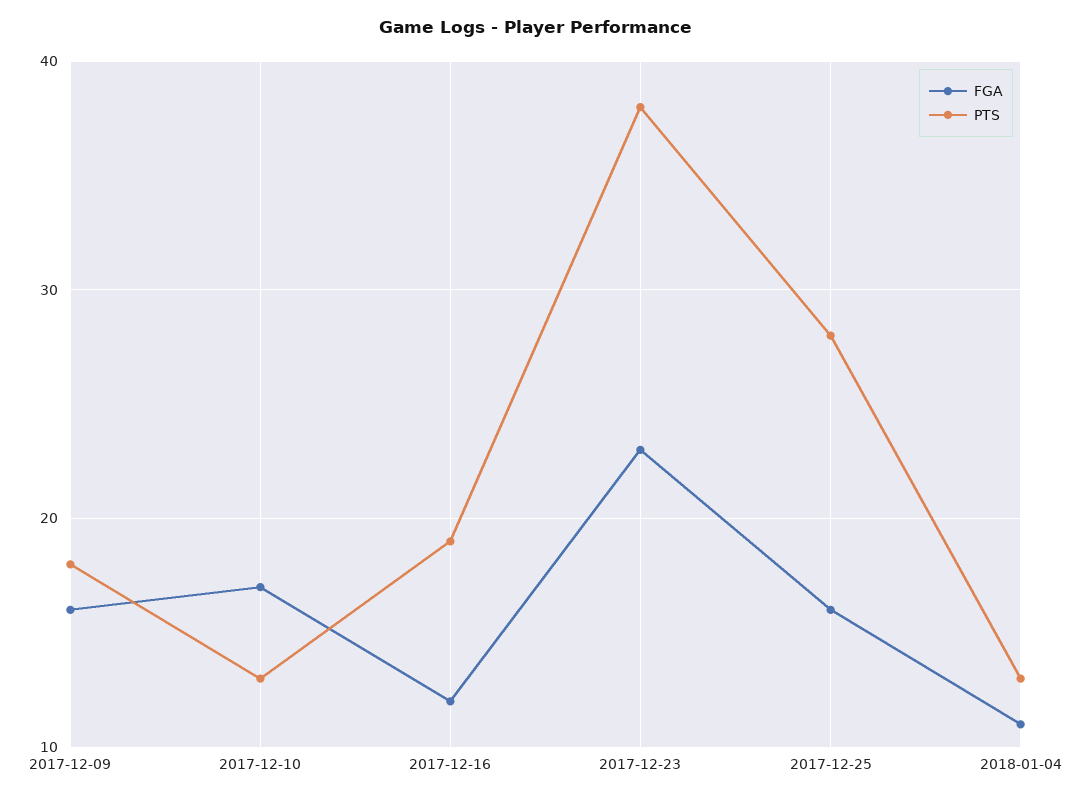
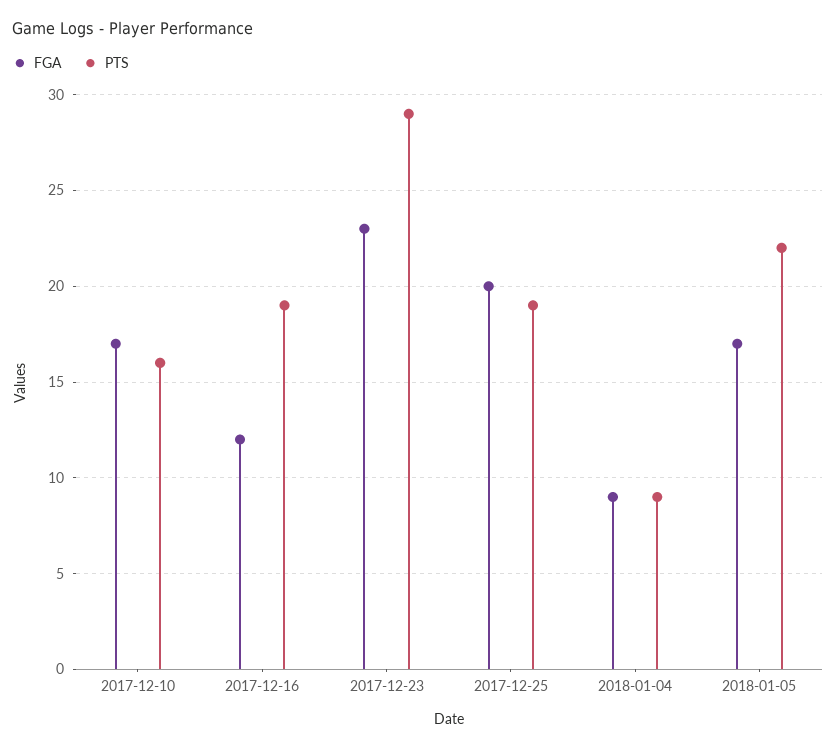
FGA, 2017-12-09: 16 -> none
PTS, 2017-12-09: 18 -> none
PTS, 2017-12-10: 13 -> 16
PTS, 2017-12-23: 38 -> 29
FGA, 2017-12-25: 16 -> 20
PTS, 2017-12-25: 28 -> 19
FGA, 2018-01-04: 11 -> 9
PTS, 2018-01-04: 13 -> 9
FGA, 2018-01-05: none -> 17
PTS, 2018-01-05: none -> 22

